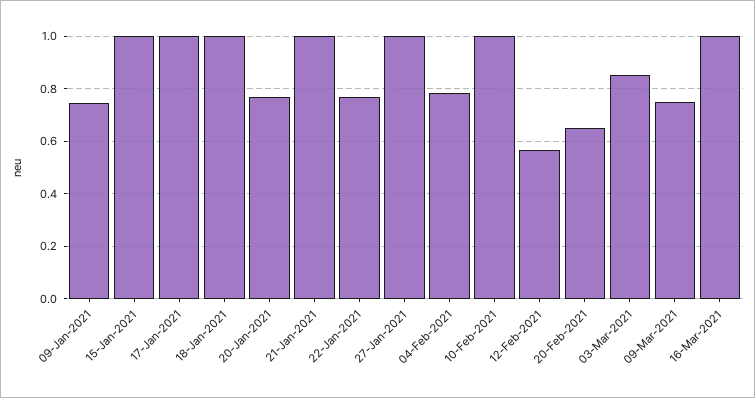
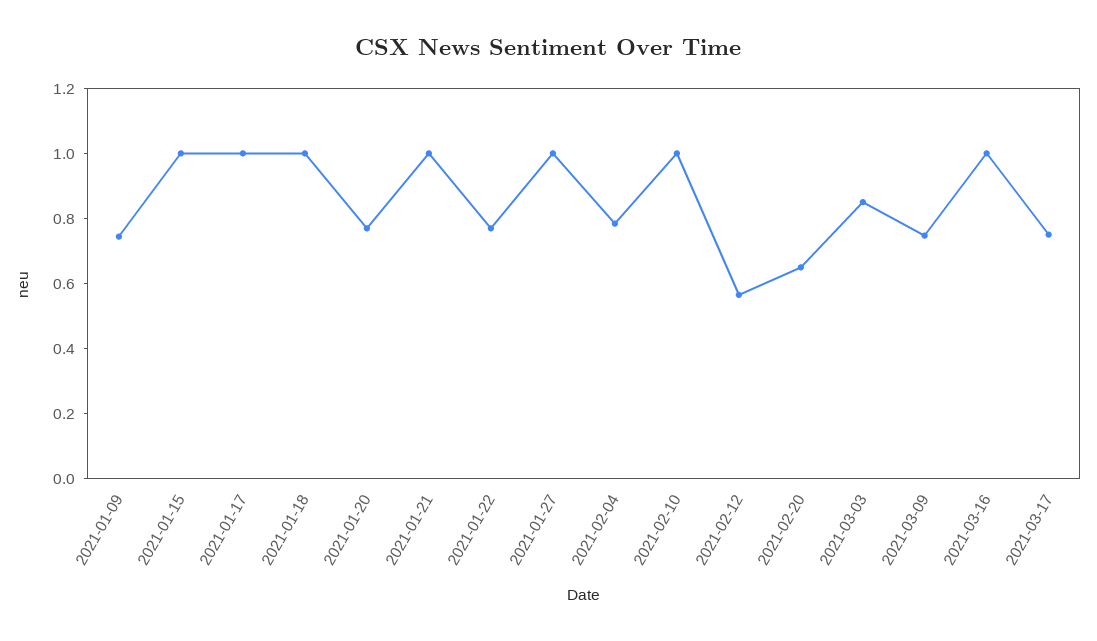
2021-03-17: none -> 0.75

